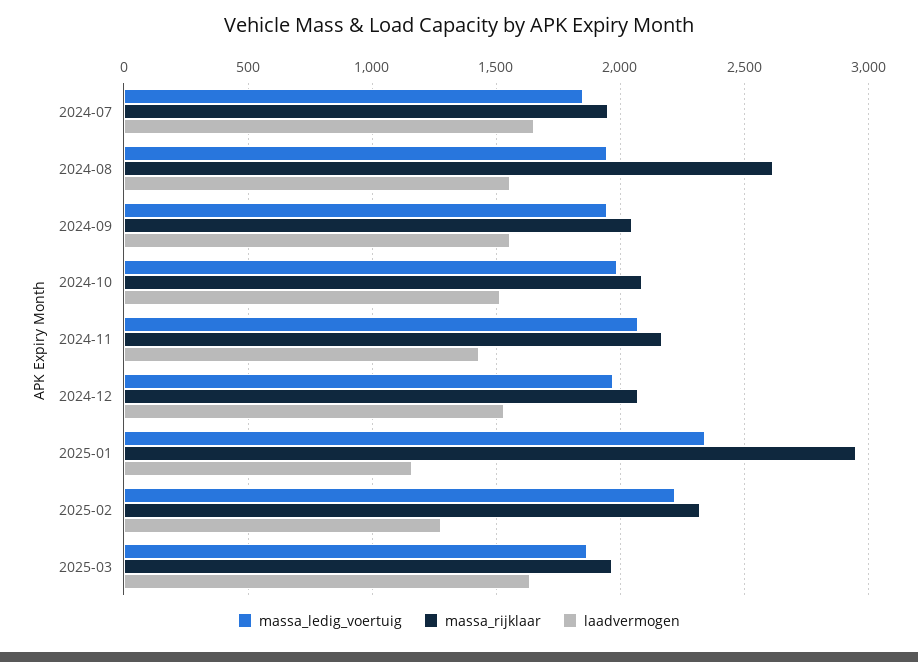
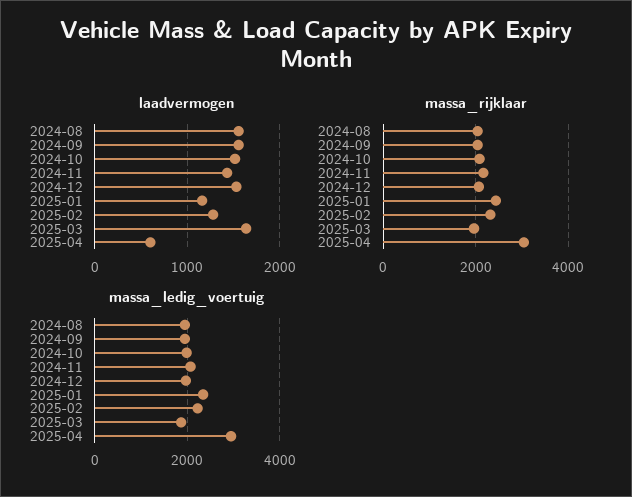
massa_ledig_voertuig, 2024-07: 1850 -> none
massa_rijklaar, 2024-07: 1950 -> none
laadvermogen, 2024-07: 1650 -> none
massa_rijklaar, 2024-08: 2600 -> 2000
massa_rijklaar, 2025-01: 2950 -> 2400
laadvermogen, 2025-04: none -> 600
massa_rijklaar, 2025-04: none -> 3000
massa_ledig_voertuig, 2025-04: none -> 3000

